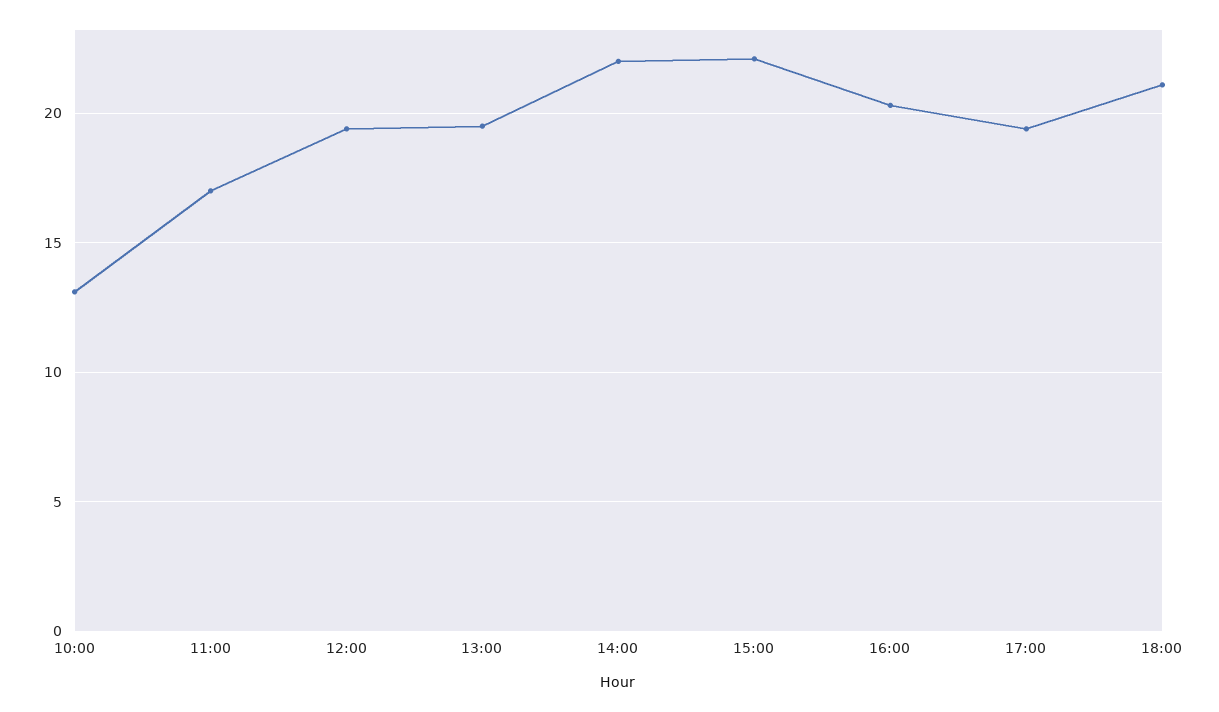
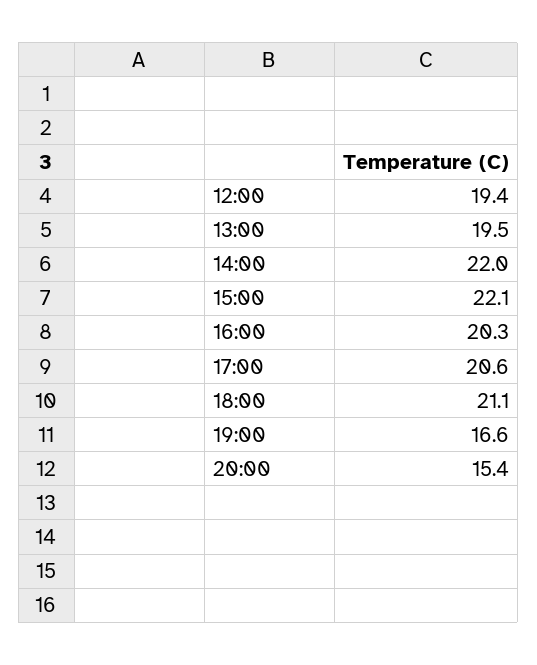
10:00: 13 -> none
11:00: 17 -> none
17:00: 19.5 -> 20.6
19:00: none -> 16.6
20:00: none -> 15.4

